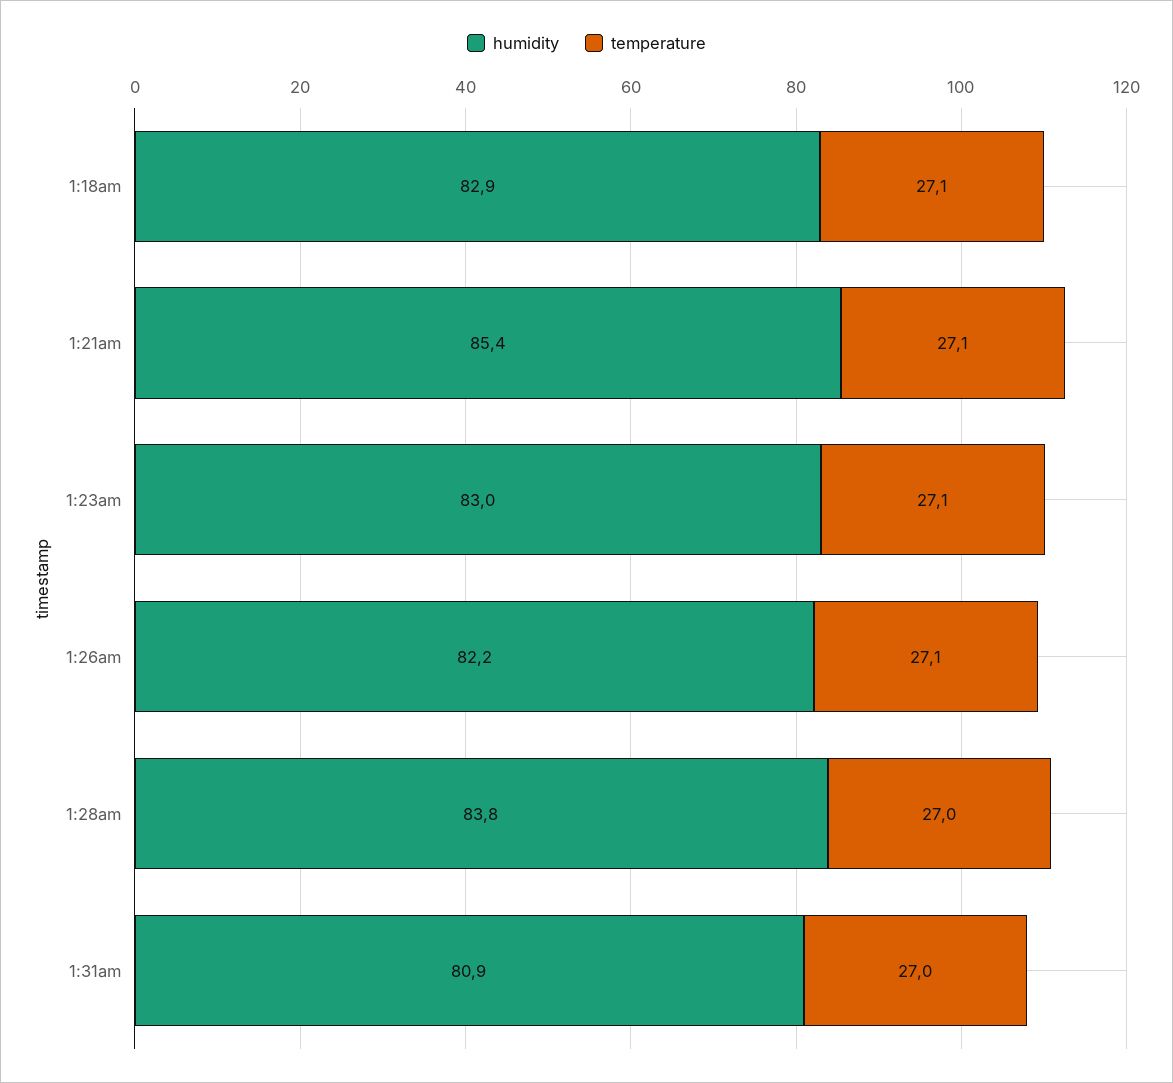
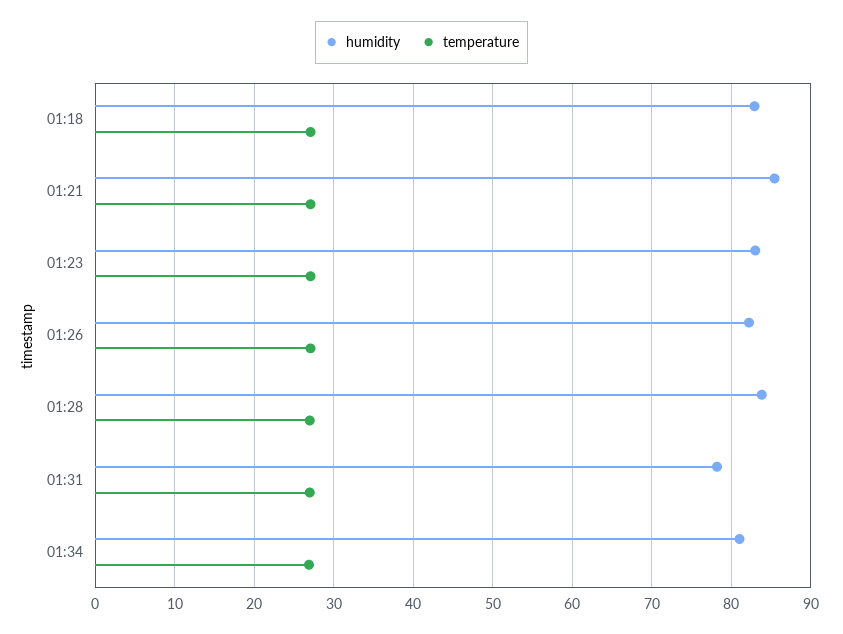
humidity, 1:31am: 80.9 -> 78
humidity, 01:34: none -> 81
temperature, 01:34: none -> 27

